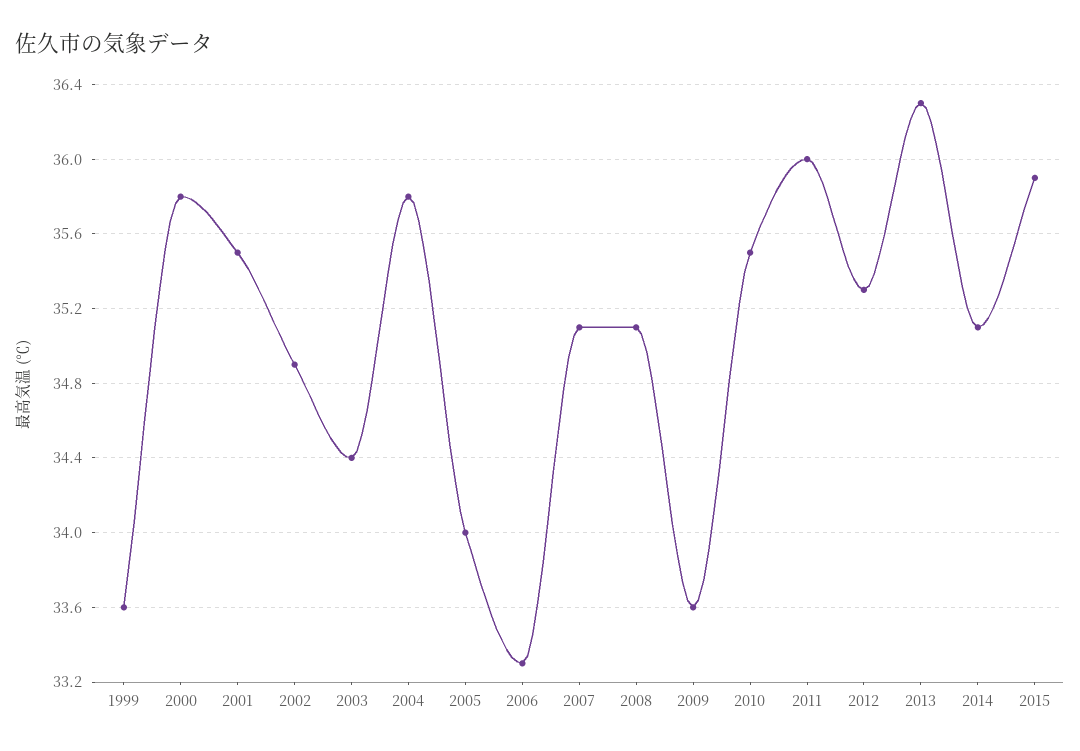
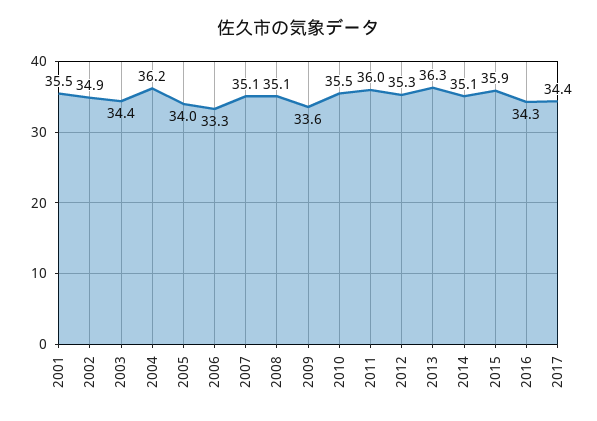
1999: 33.6 -> none
2000: 35.8 -> none
2004: 35.8 -> 36.2
2016: none -> 34.3
2017: none -> 34.4

